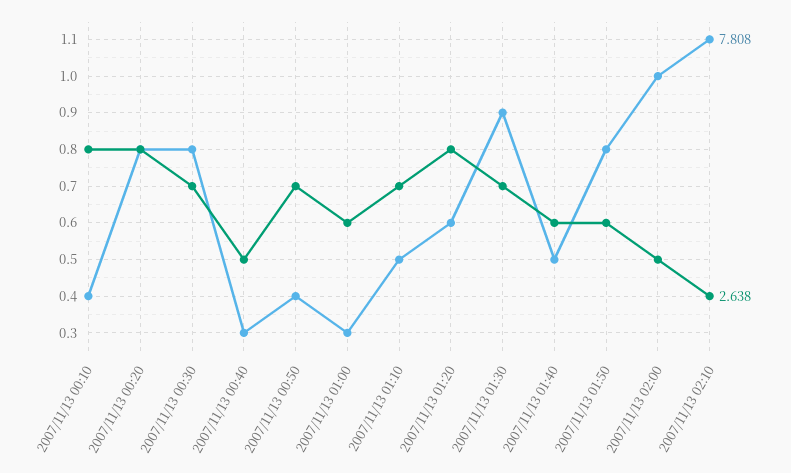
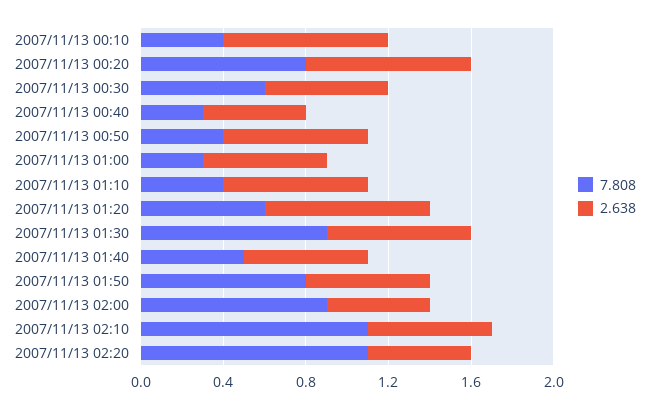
7.808, 2007/11/13 00:30: 0.8 -> 0.6
2.638, 2007/11/13 00:30: 0.7 -> 0.6
7.808, 2007/11/13 01:10: 0.5 -> 0.4
7.808, 2007/11/13 02:00: 1 -> 0.9
2.638, 2007/11/13 02:10: 0.4 -> 0.6
7.808, 2007/11/13 02:20: none -> 1.1
2.638, 2007/11/13 02:20: none -> 0.5

